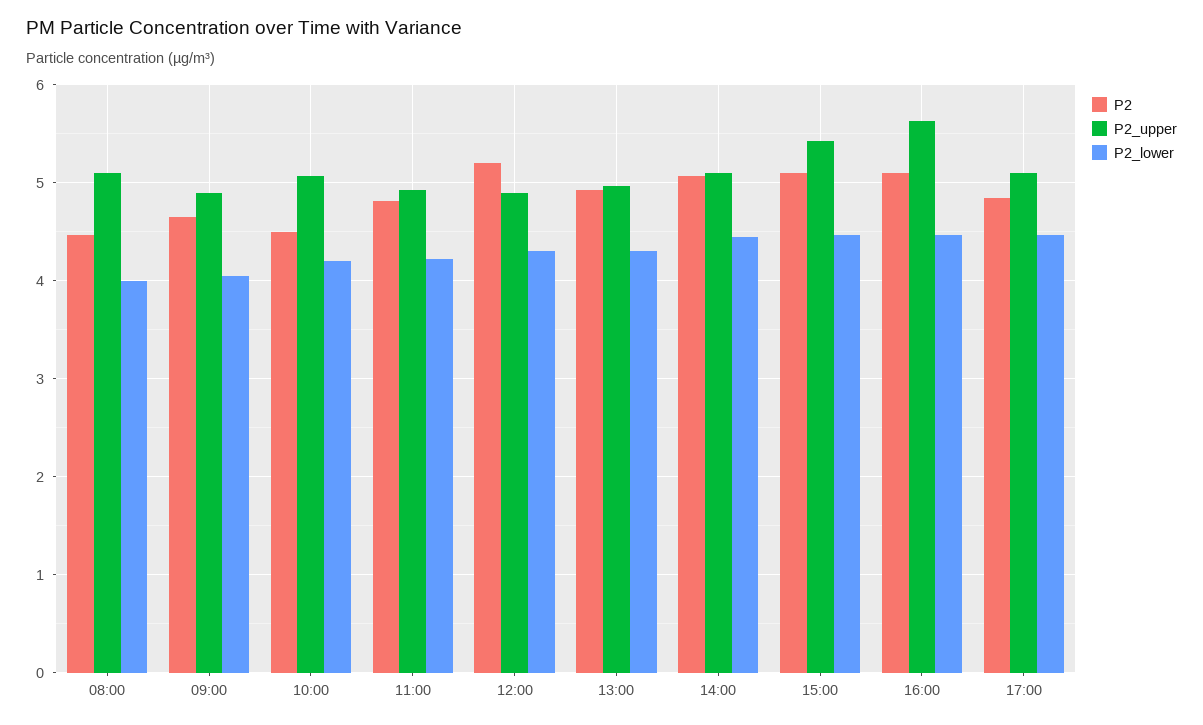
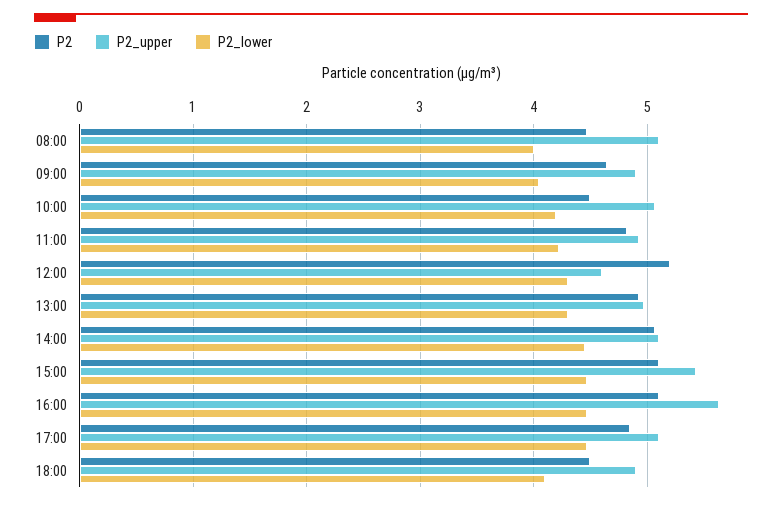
P2_upper, 12:00: 4.9 -> 4.6
P2, 18:00: none -> 4.5
P2_upper, 18:00: none -> 4.9
P2_lower, 18:00: none -> 4.1

